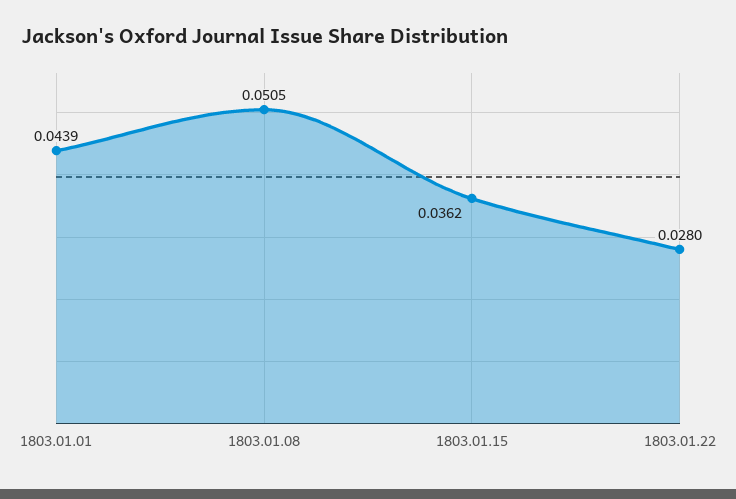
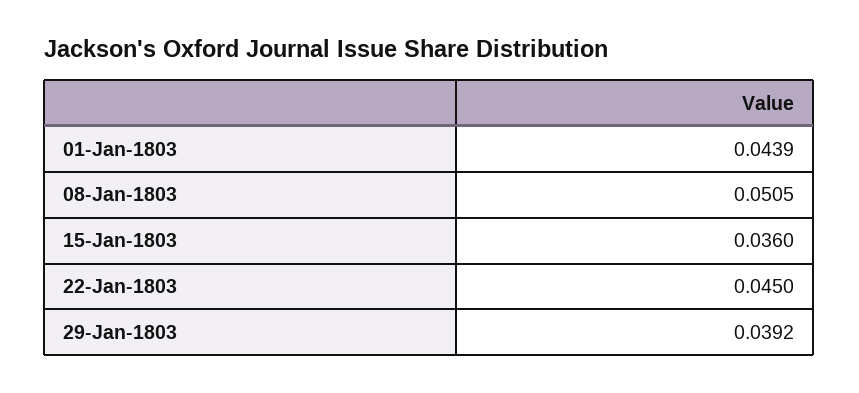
1803.01.15: 0.0362 -> 0.036
1803.01.22: 0.028 -> 0.045
29-Jan-1803: none -> 0.0392

